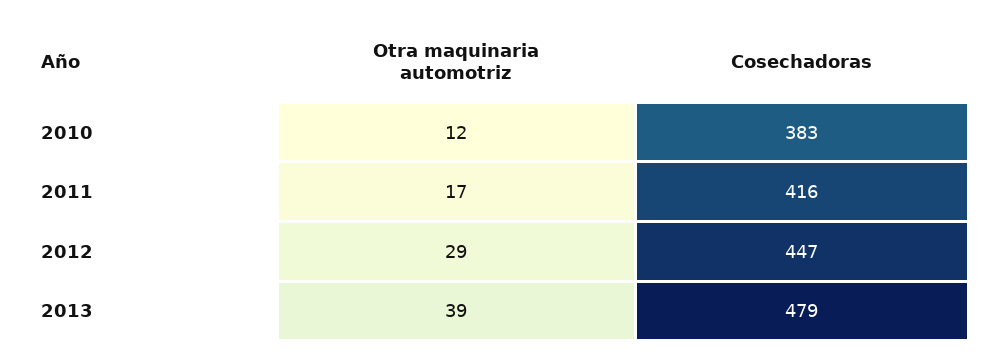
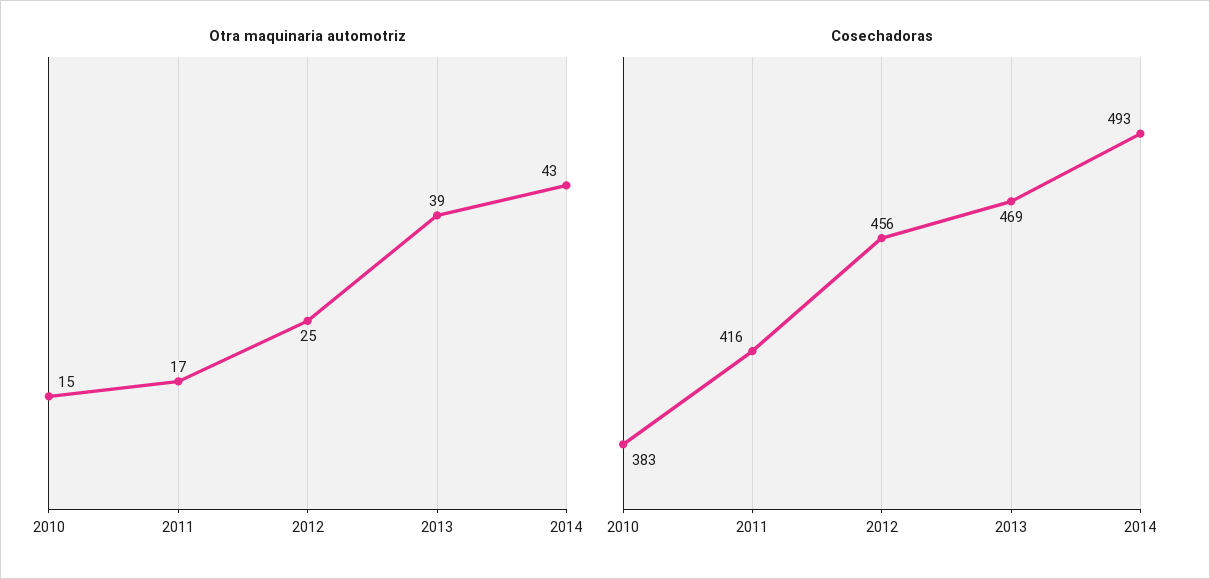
Otra maquinaria automotriz, 2010: 12 -> 15
Otra maquinaria automotriz, 2012: 29 -> 25
Cosechadoras, 2012: 447 -> 456
Cosechadoras, 2013: 479 -> 469
Otra maquinaria automotriz, 2014: none -> 43
Cosechadoras, 2014: none -> 493

